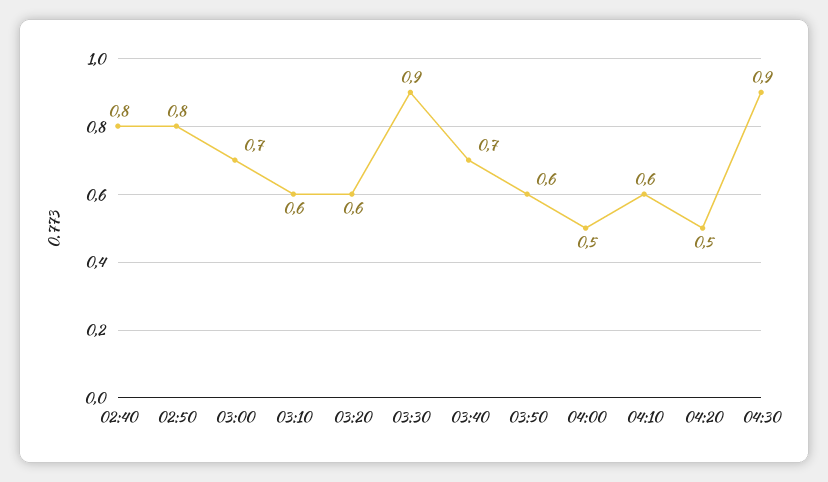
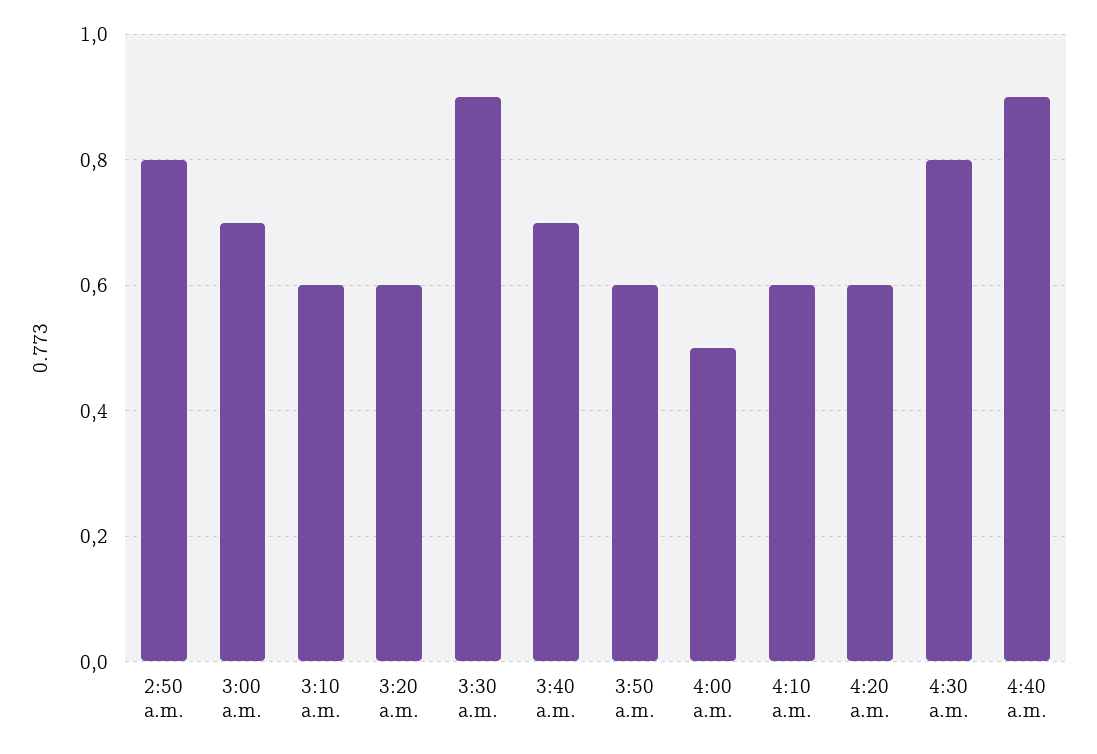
02:40: 0.8 -> none
04:20: 0.5 -> 0.6
04:30: 0.9 -> 0.8
4:40 a.m.: none -> 0.9

